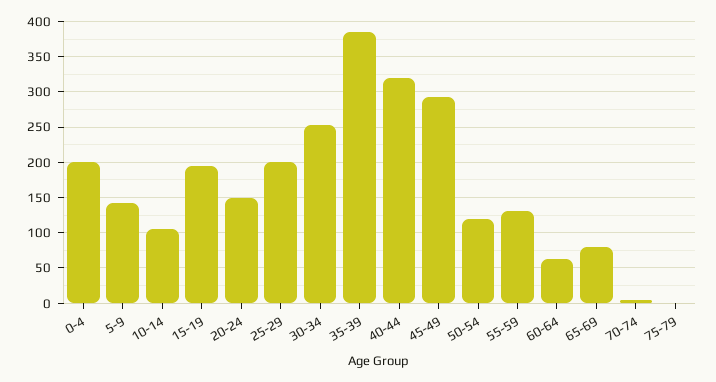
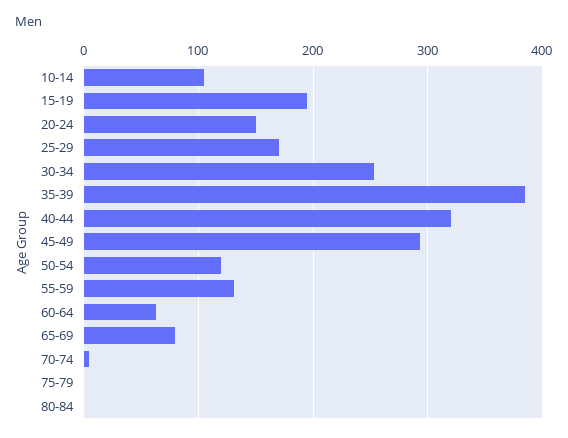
0-4: 200 -> none
5-9: 140 -> none
25-29: 200 -> 170
80-84: none -> 0

